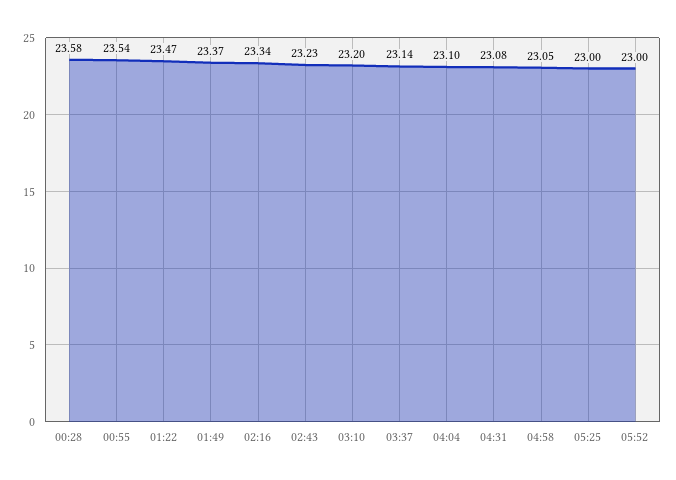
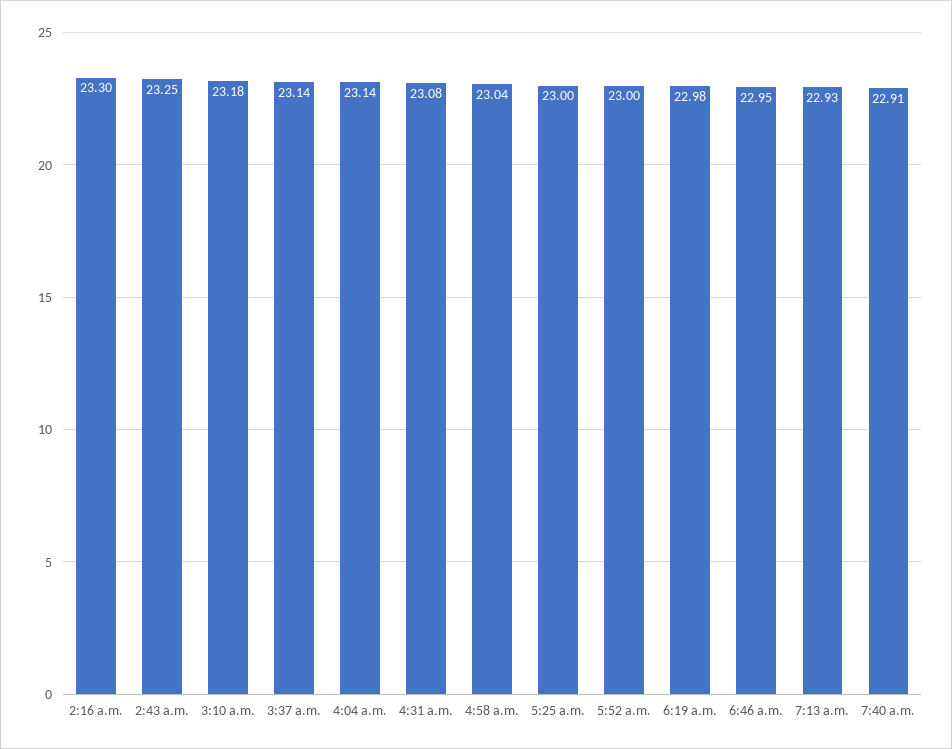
00:28: 23.58 -> none
00:55: 23.54 -> none
01:22: 23.47 -> none
01:49: 23.37 -> none
02:16: 23.34 -> 23.3
02:43: 23.23 -> 23.25
03:10: 23.2 -> 23.18
04:04: 23.1 -> 23.14
04:58: 23.05 -> 23.04
6:19 a.m.: none -> 22.98
6:46 a.m.: none -> 22.95
7:13 a.m.: none -> 22.93
7:40 a.m.: none -> 22.91

